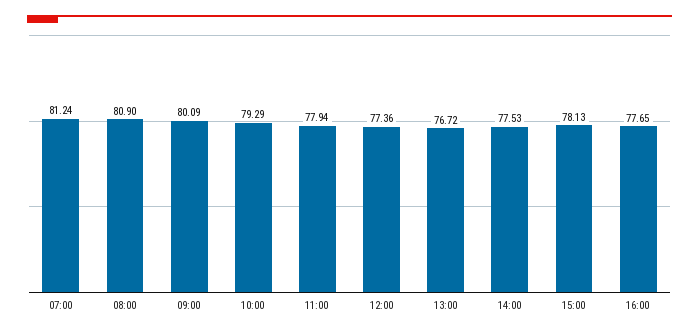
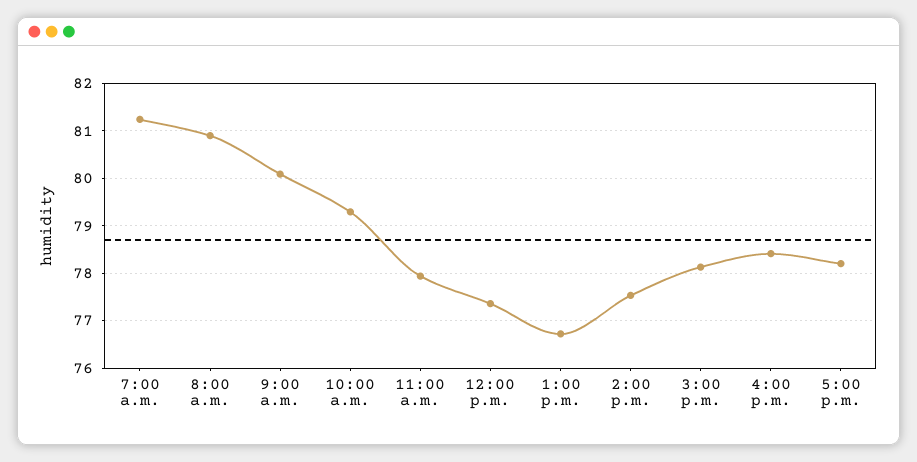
16:00: 77.65 -> 78.4
5:00 p.m.: none -> 78.2

